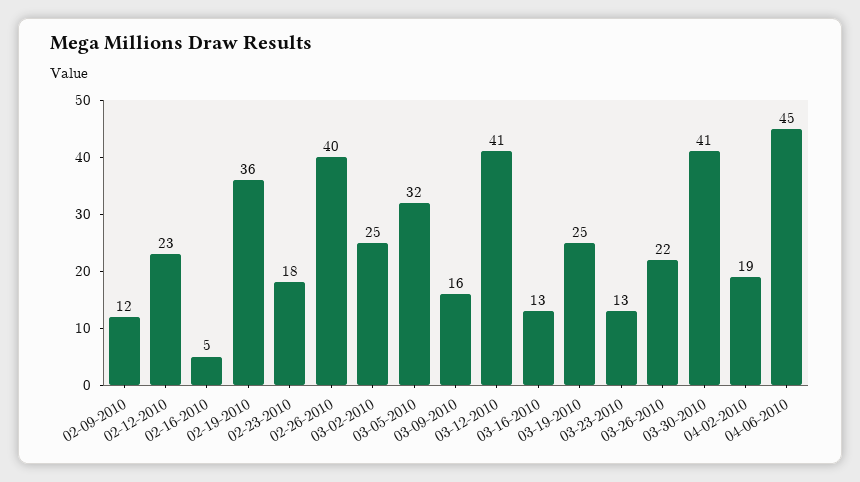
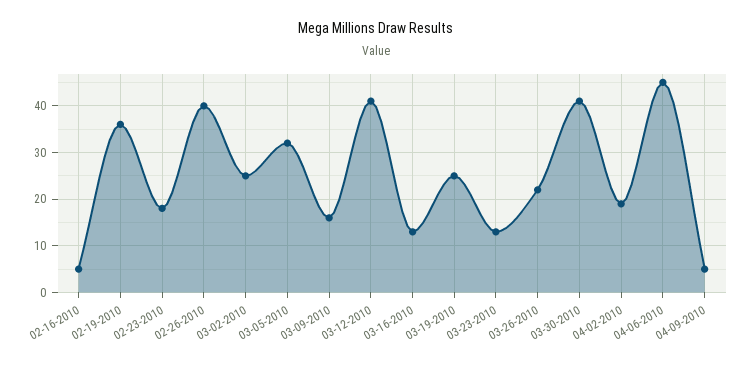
02-09-2010: 12 -> none
02-12-2010: 23 -> none
04-09-2010: none -> 5

